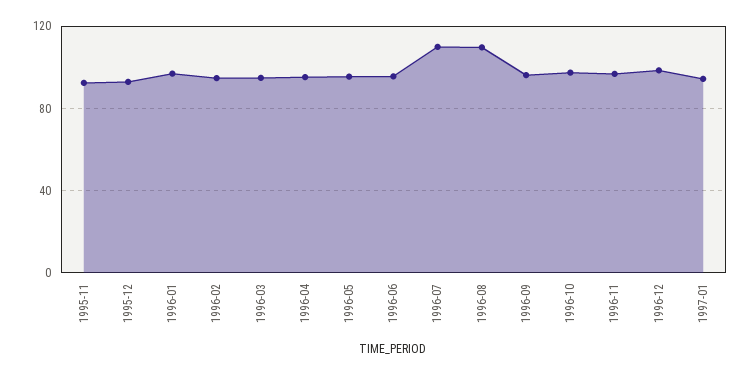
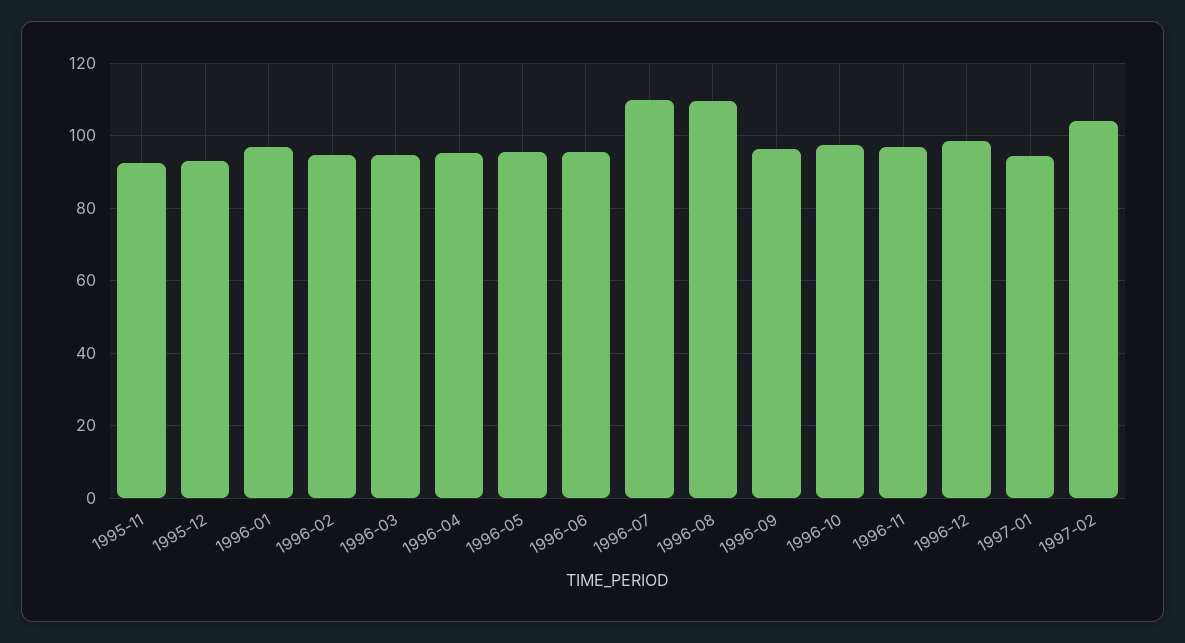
1997-02: none -> 104

